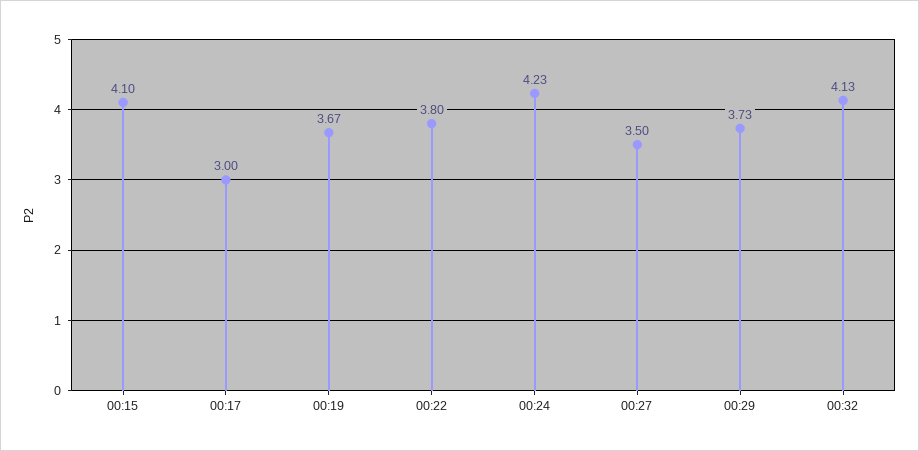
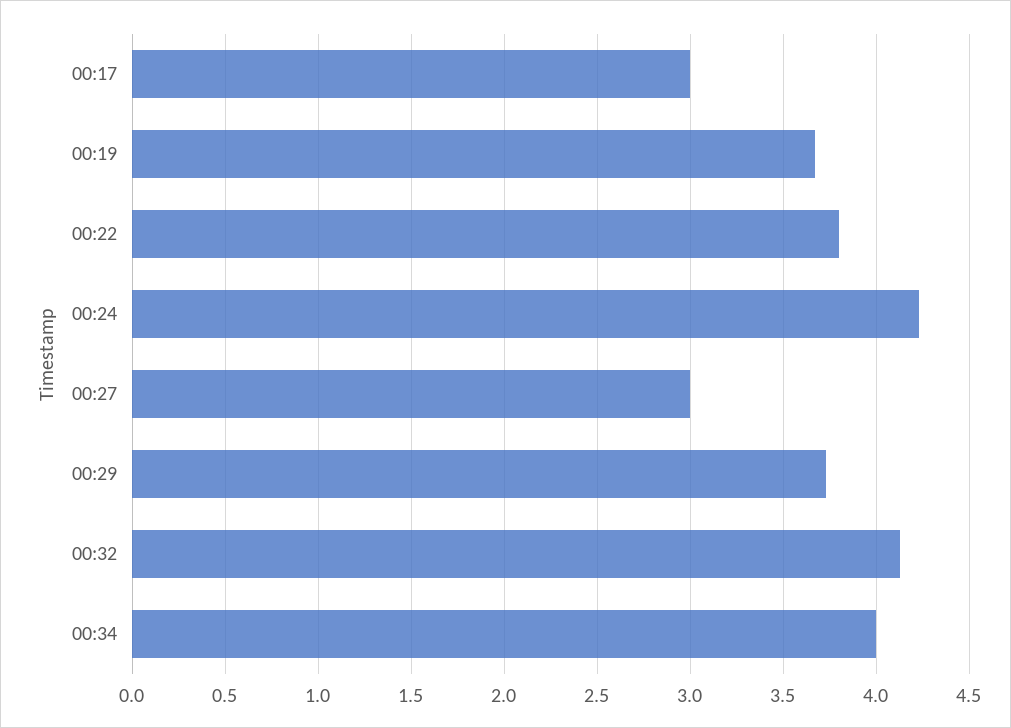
00:15: 4.1 -> none
00:27: 3.5 -> 3
00:34: none -> 4

